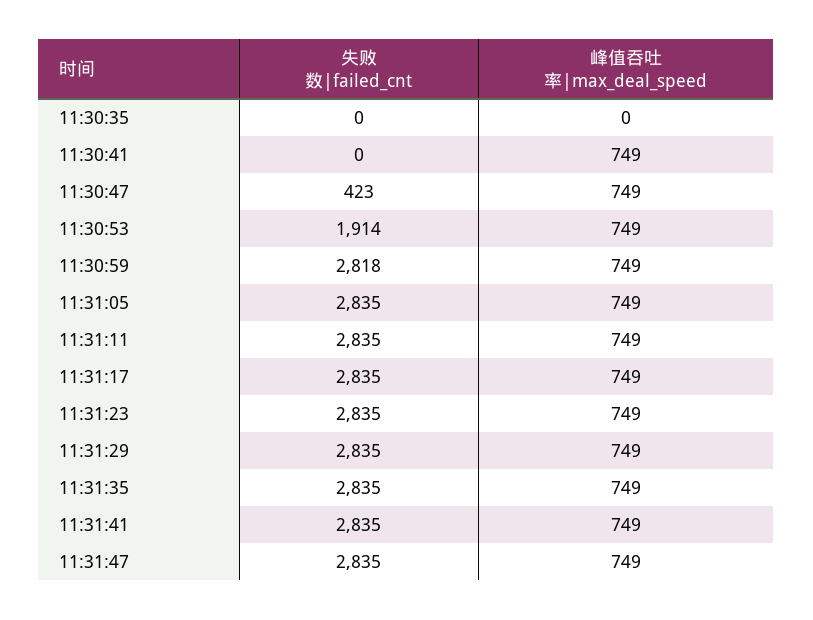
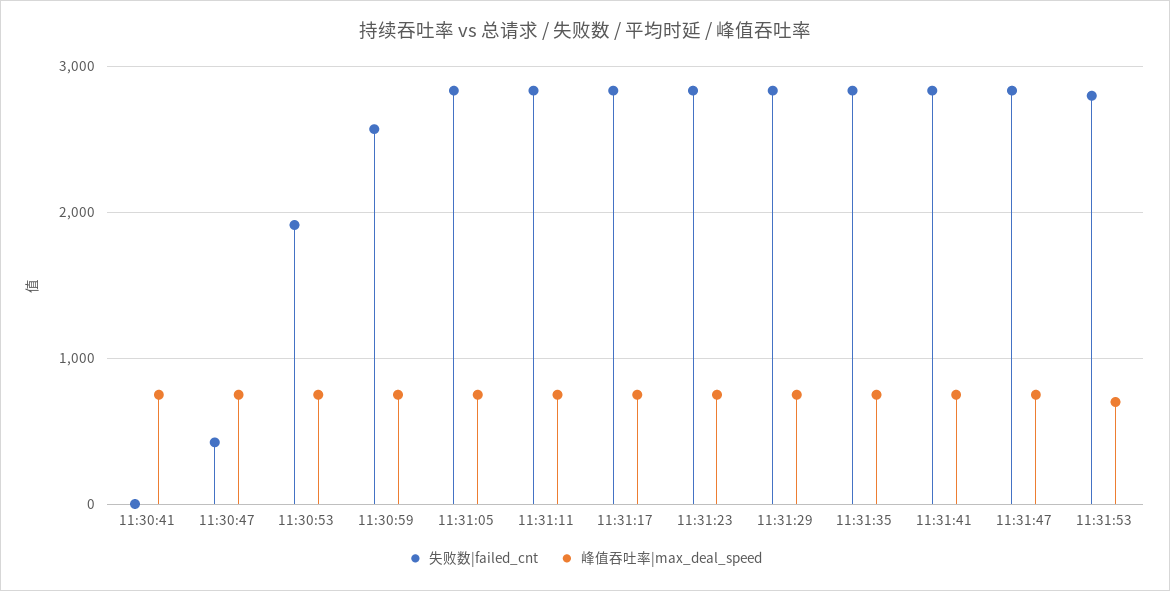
失败数|failed_cnt, 11:30:35: 0 -> none
峰值吞吐率|max_deal_speed, 11:30:35: 0 -> none
失败数|failed_cnt, 11:30:59: 2818 -> 2600
失败数|failed_cnt, 11:31:53: none -> 2800
峰值吞吐率|max_deal_speed, 11:31:53: none -> 700

